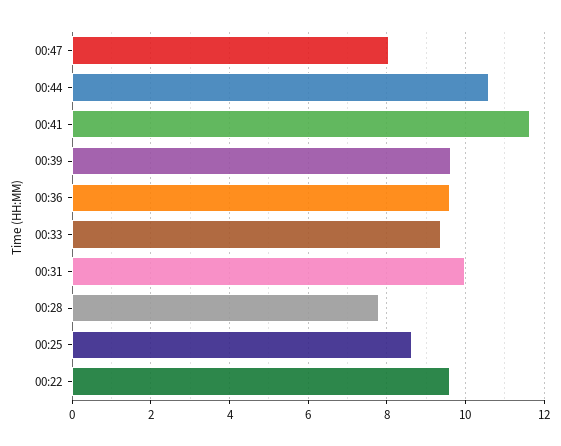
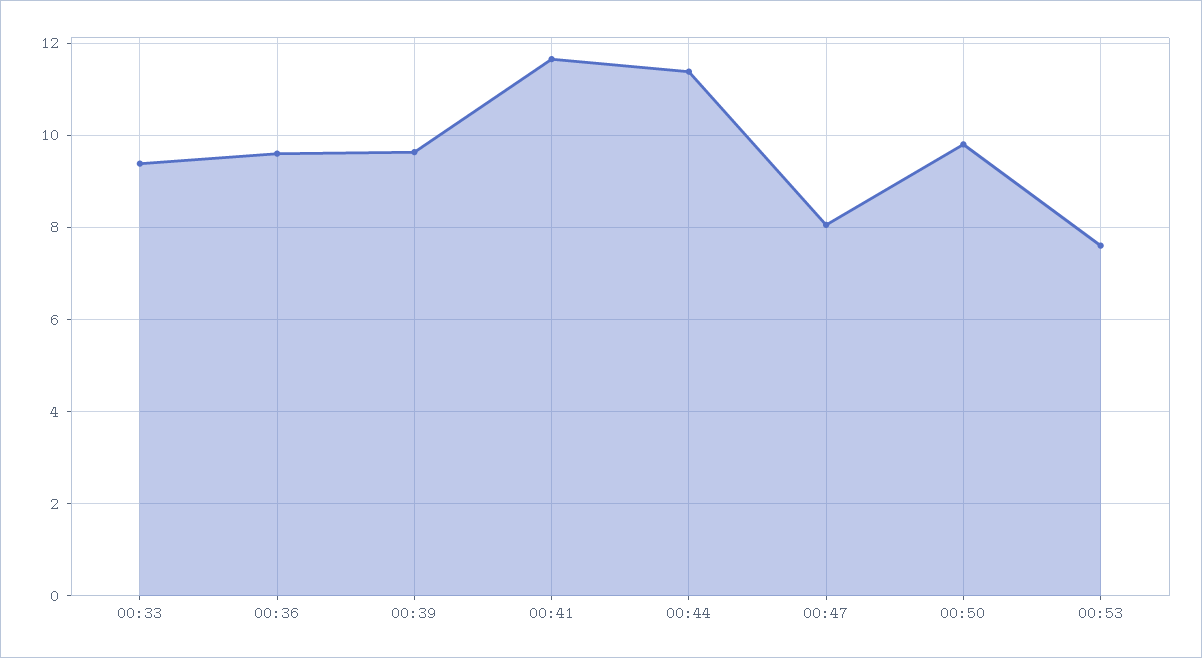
00:44: 10.6 -> 11.4
00:31: 10 -> none
00:28: 7.8 -> none
00:25: 8.6 -> none
00:22: 9.6 -> none
00:50: none -> 9.8
00:53: none -> 7.6

